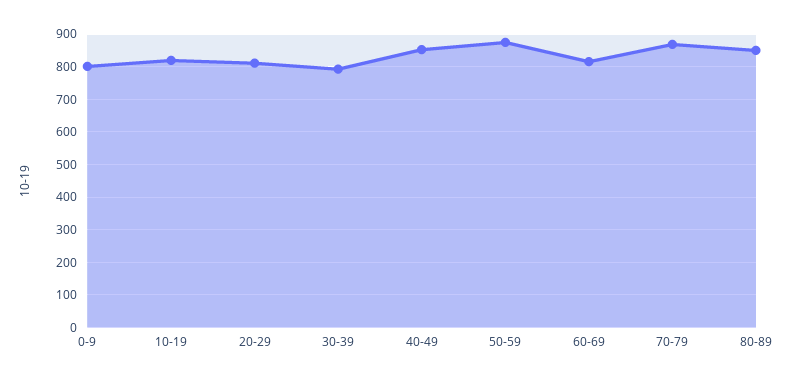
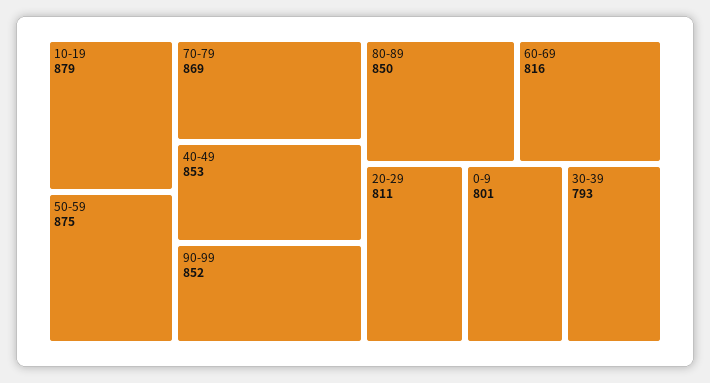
10-19: 820 -> 879
90-99: none -> 852

